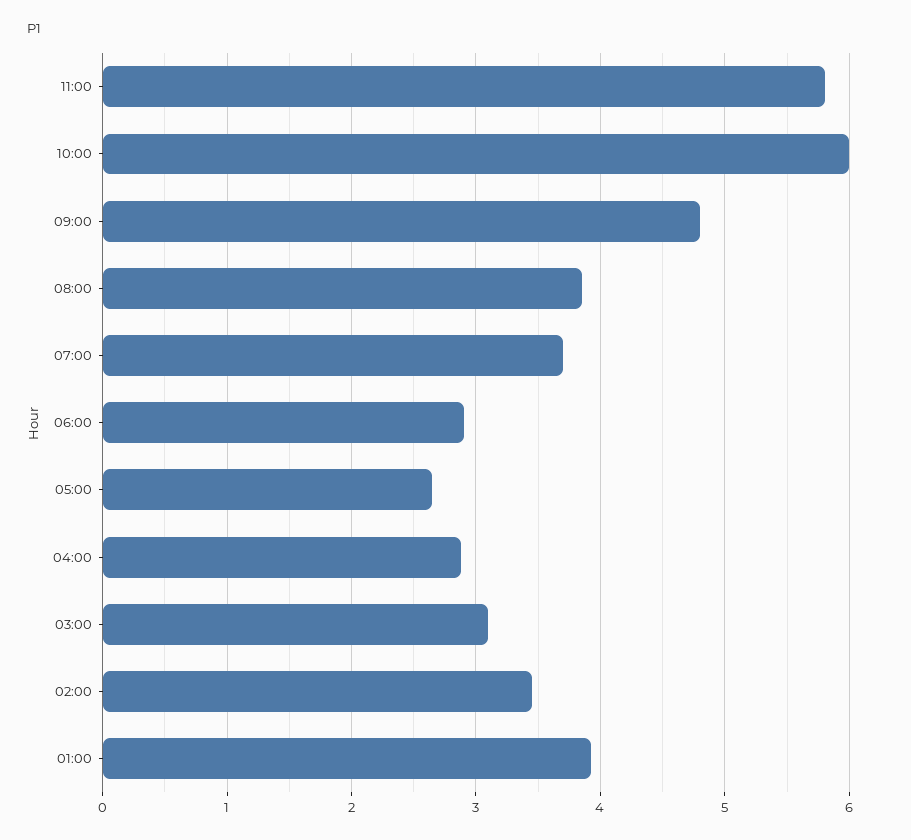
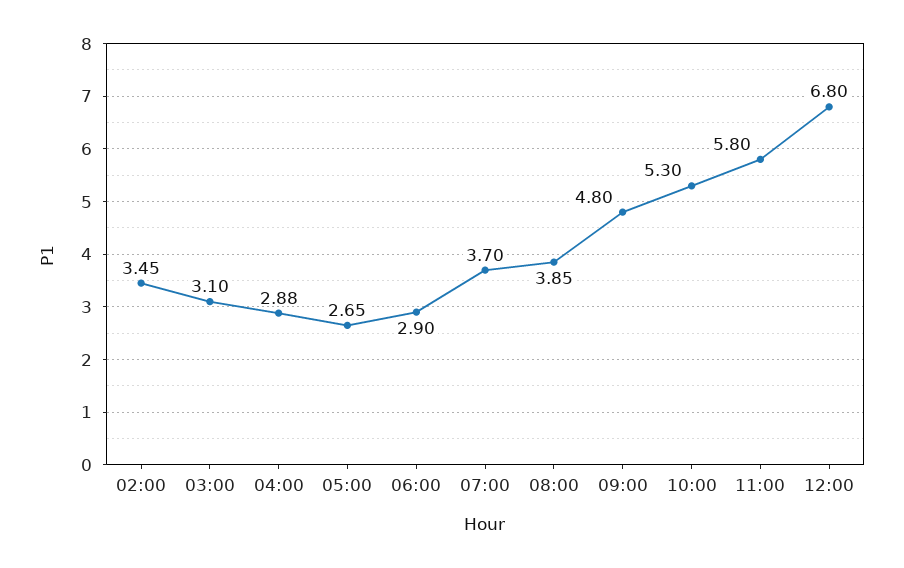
10:00: 6 -> 5.3
01:00: 3.9 -> none
12:00: none -> 6.8

